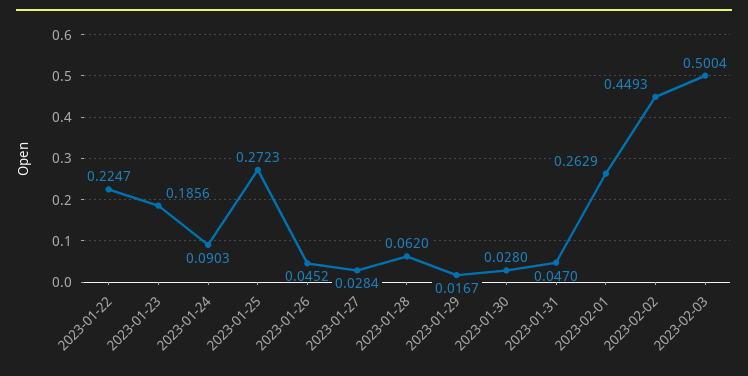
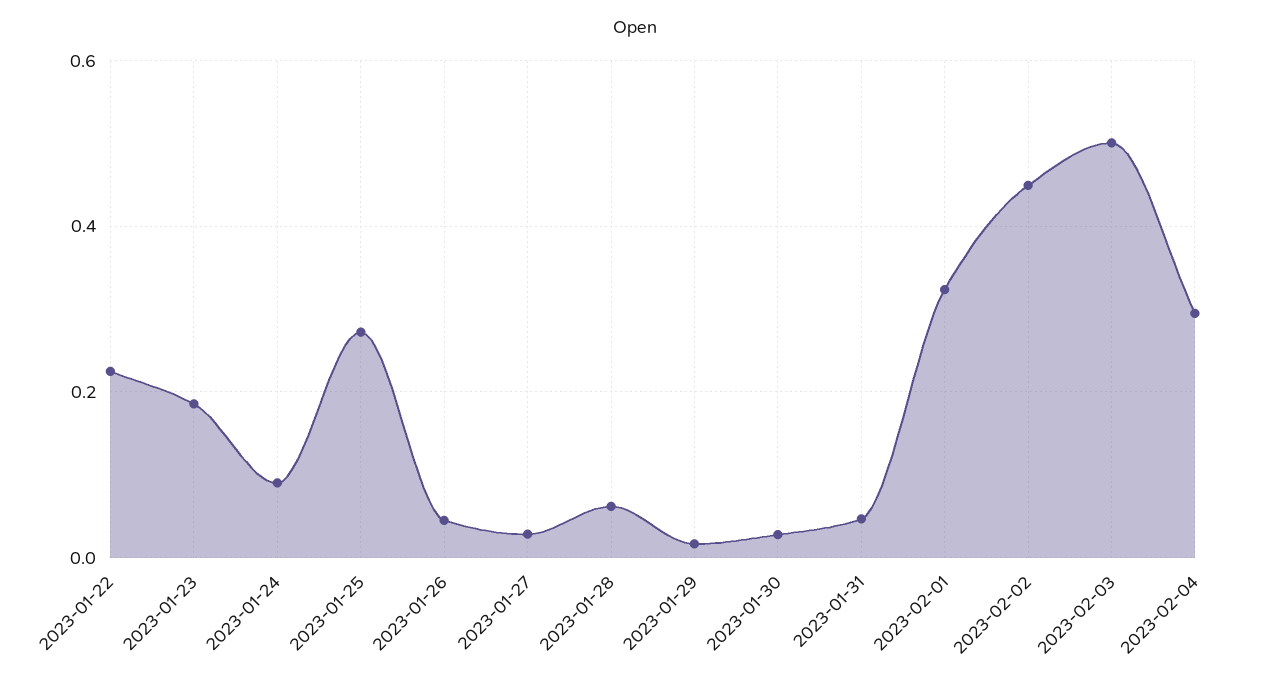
2023-02-01: 0.2629 -> 0.32
2023-02-04: none -> 0.3

